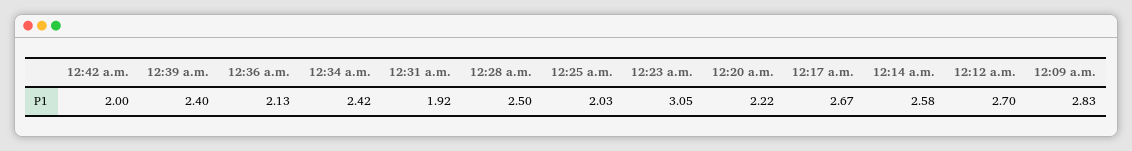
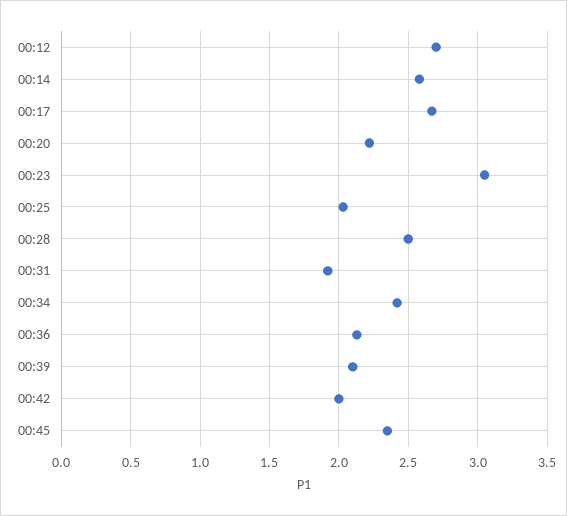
12:39 a.m.: 2.4 -> 2.1
12:09 a.m.: 2.83 -> none
00:45: none -> 2.35

